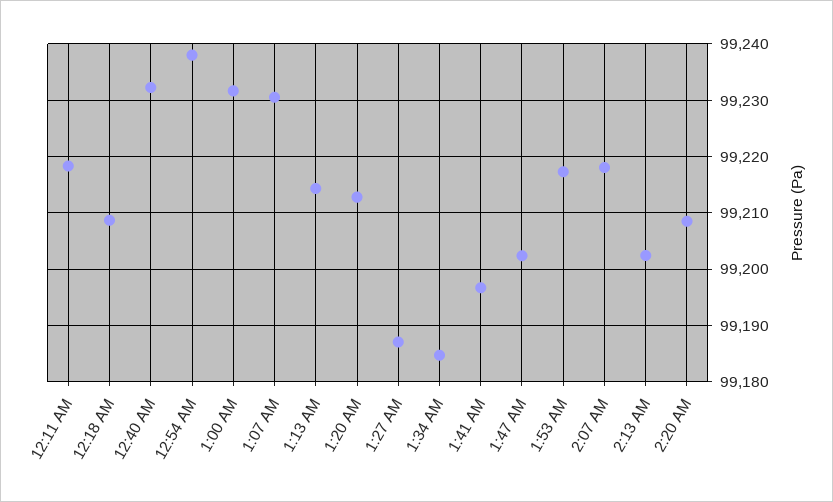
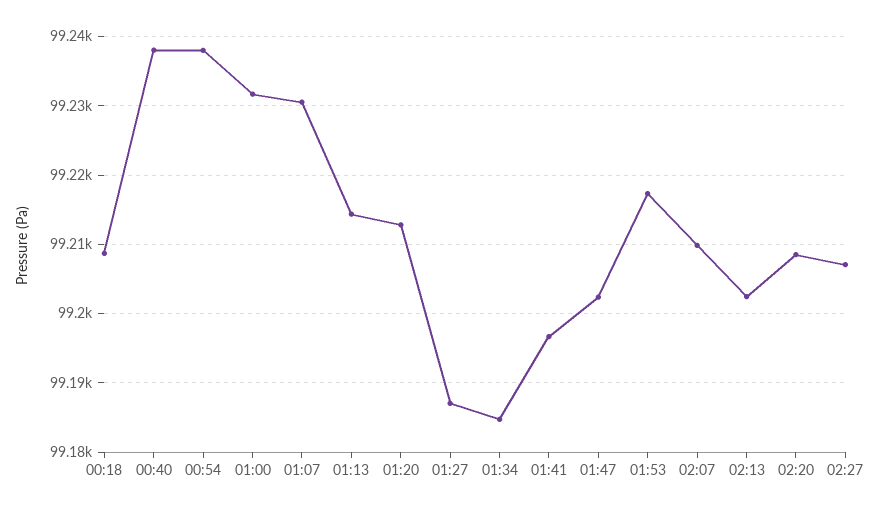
12:11 AM: 99218 -> none
12:40 AM: 99232 -> 99238
2:07 AM: 99218 -> 99210
02:27: none -> 99207

